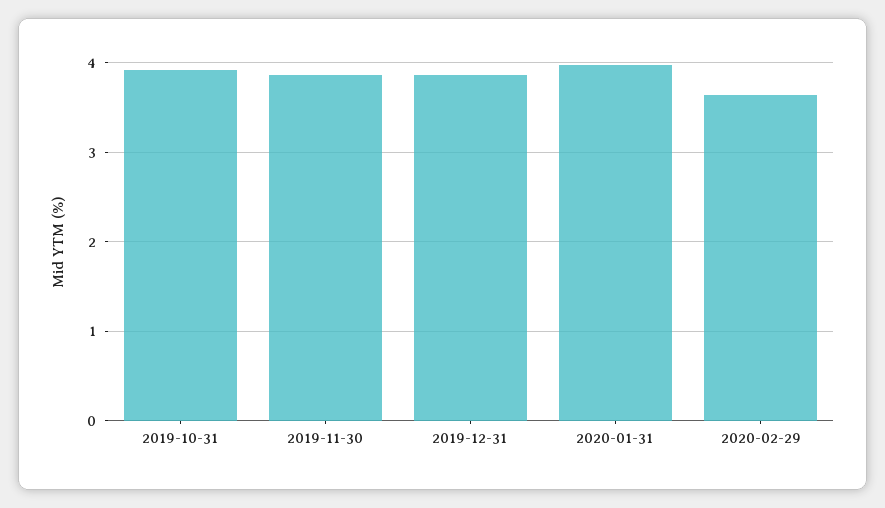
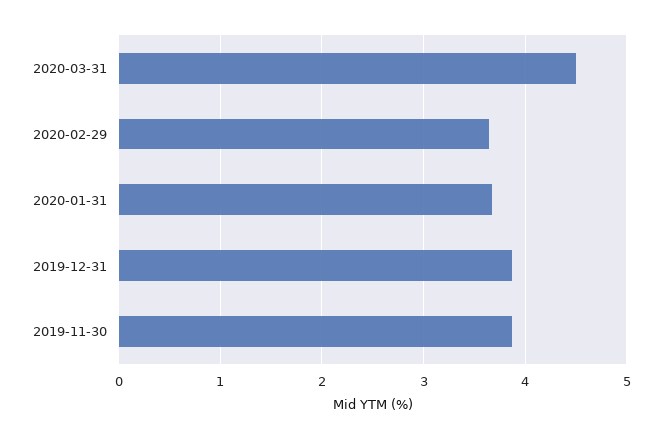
2019-10-31: 3.9 -> none
2020-01-31: 4 -> 3.7
2020-03-31: none -> 4.5

